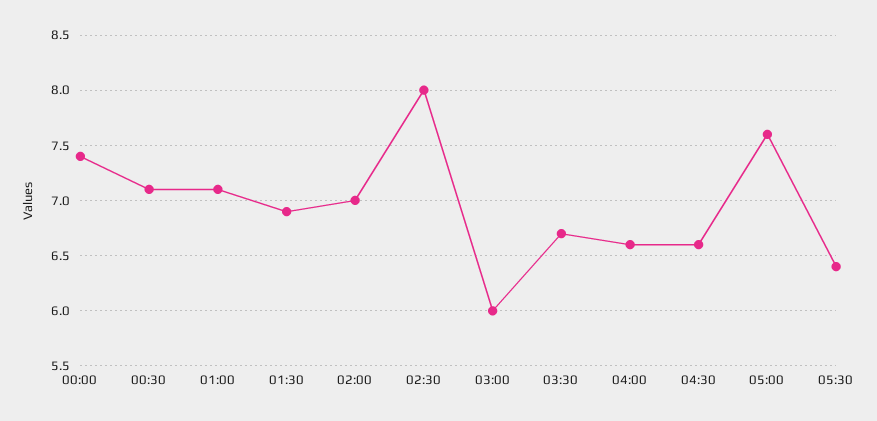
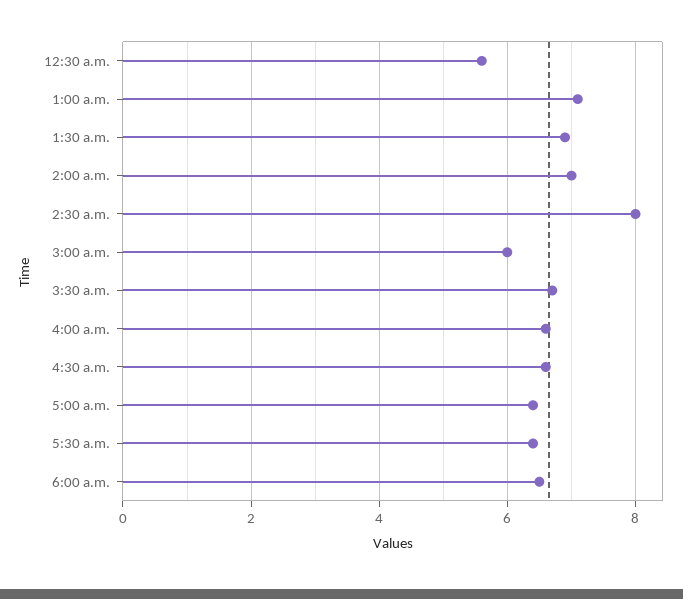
00:00: 7.4 -> none
00:30: 7.1 -> 5.5
05:00: 7.6 -> 6.5
6:00 a.m.: none -> 6.5

